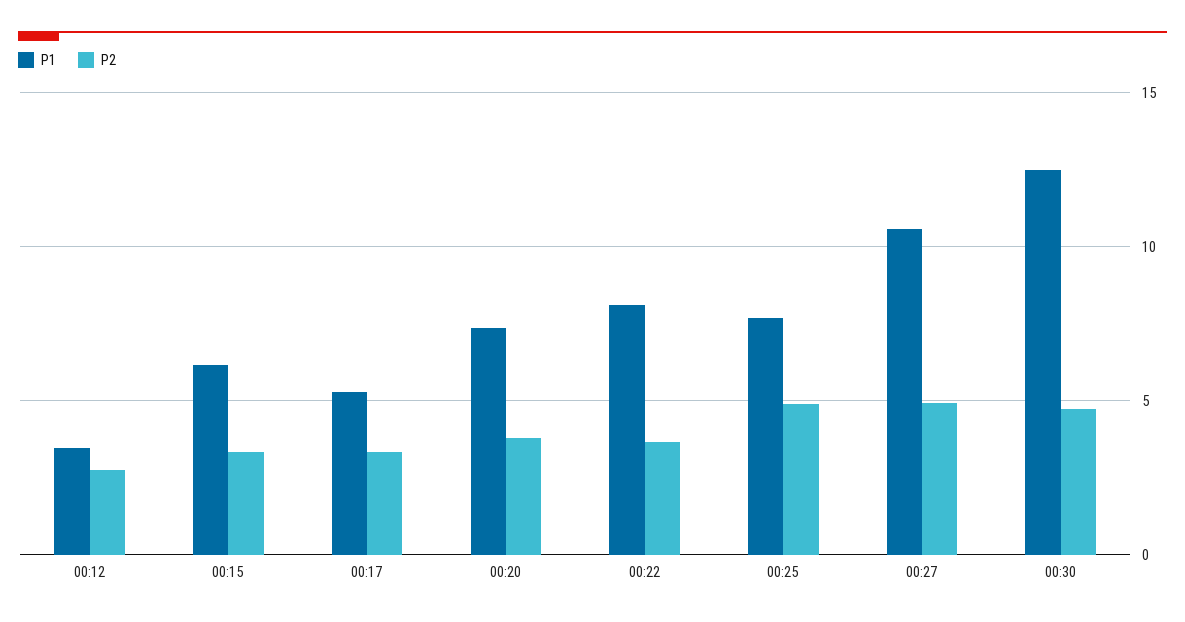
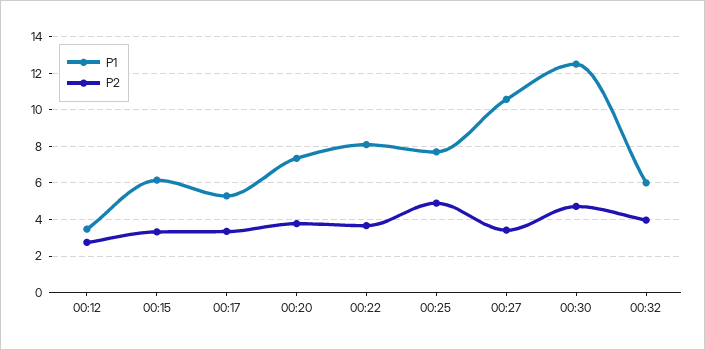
P2, 00:27: 5 -> 3.5
P1, 00:32: none -> 6
P2, 00:32: none -> 4

